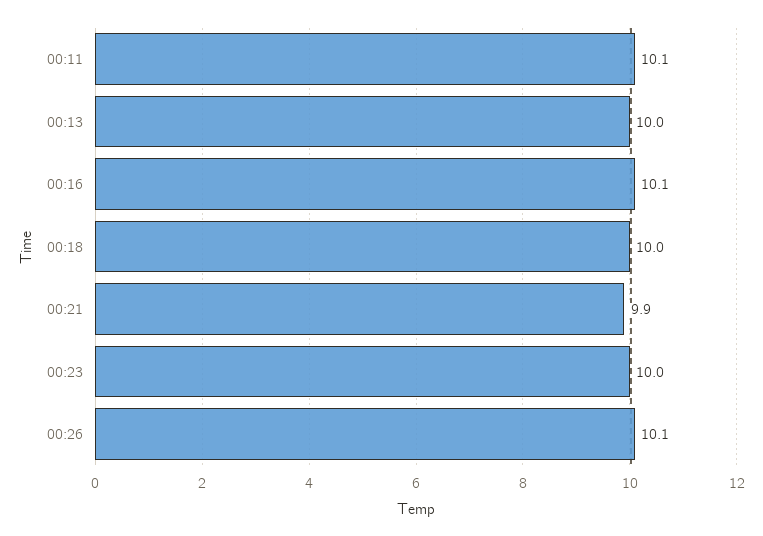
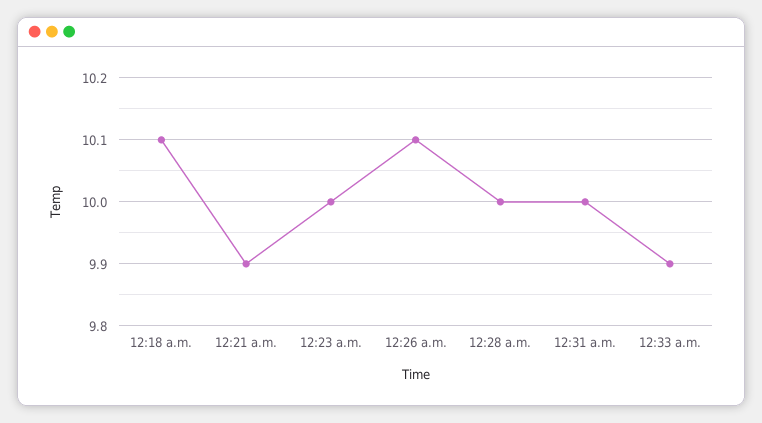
00:11: 10.1 -> none
00:13: 10 -> none
00:16: 10.1 -> none
00:18: 10 -> 10.1
12:28 a.m.: none -> 10
12:31 a.m.: none -> 10
12:33 a.m.: none -> 9.9

